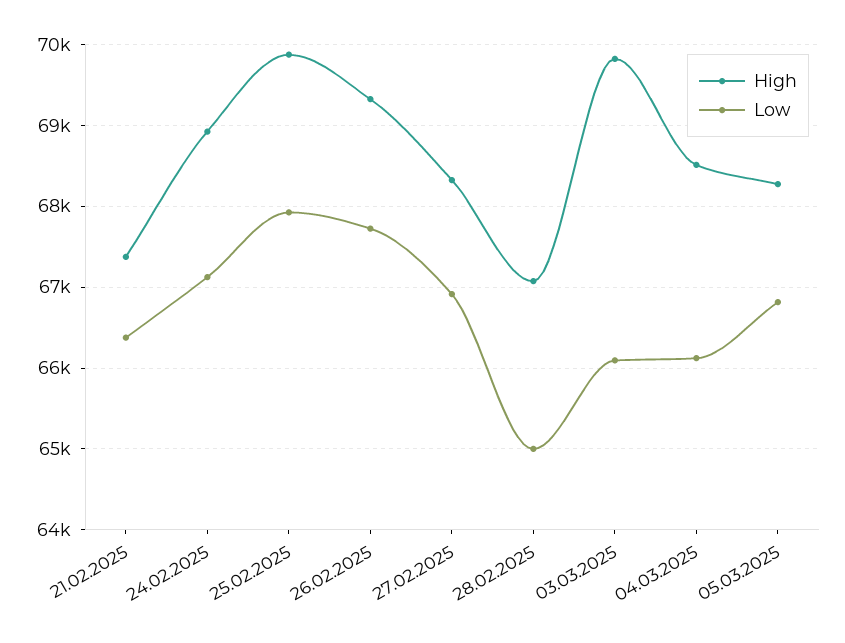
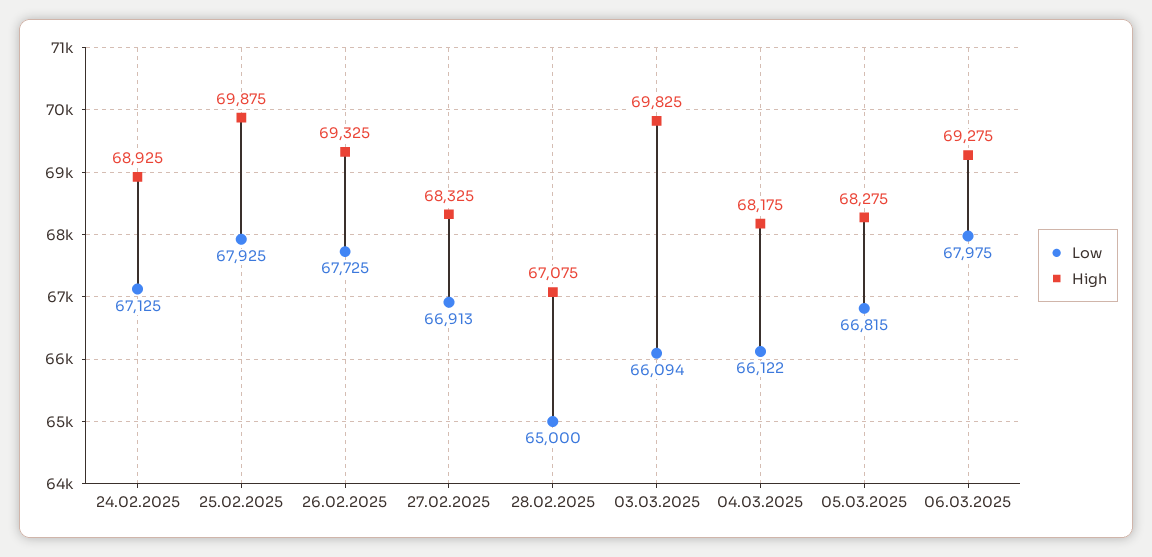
High, 21.02.2025: 67400 -> none
Low, 21.02.2025: 66400 -> none
High, 04.03.2025: 68500 -> 68175
Low, 06.03.2025: none -> 67975
High, 06.03.2025: none -> 69275

